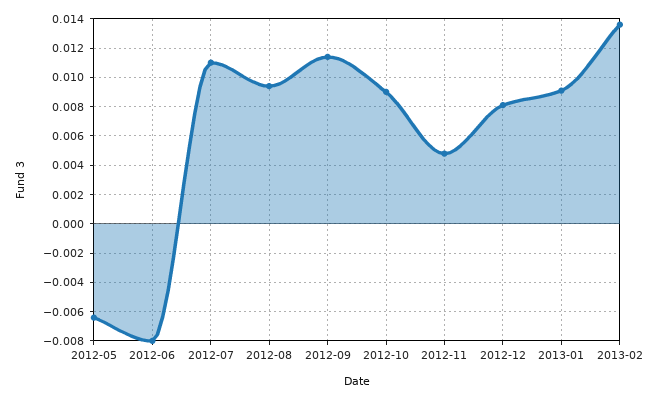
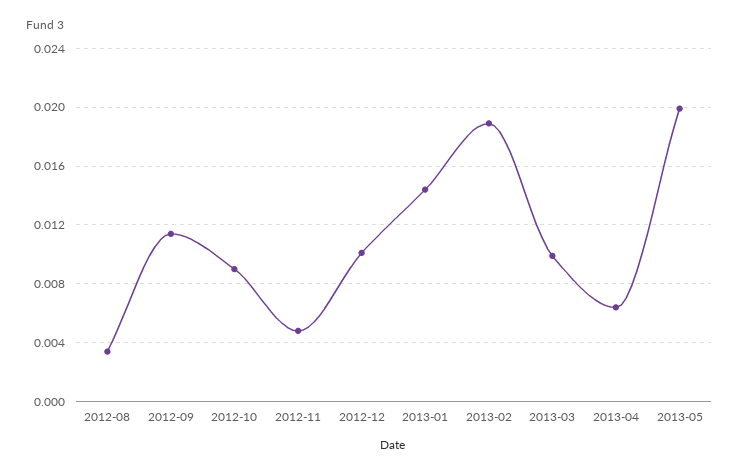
2012-05: -0.0065 -> none
2012-06: -0.008 -> none
2012-07: 0.011 -> none
2012-08: 0.0095 -> 0.0035
2012-12: 0.008 -> 0.01
2013-01: 0.009 -> 0.0145
2013-02: 0.0135 -> 0.019
2013-03: none -> 0.01
2013-04: none -> 0.0065
2013-05: none -> 0.02

